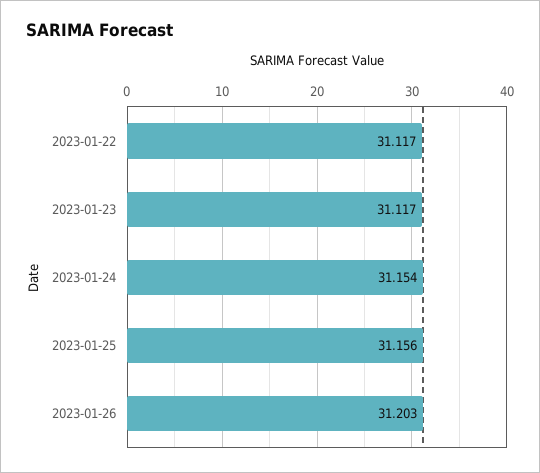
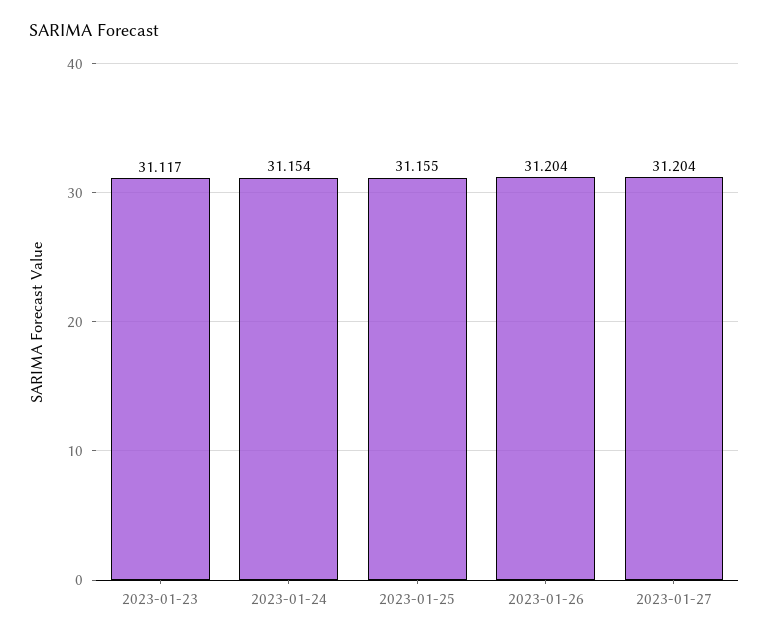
2023-01-22: 31.117 -> none
2023-01-25: 31.156 -> 31.155
2023-01-26: 31.203 -> 31.204
2023-01-27: none -> 31.204

